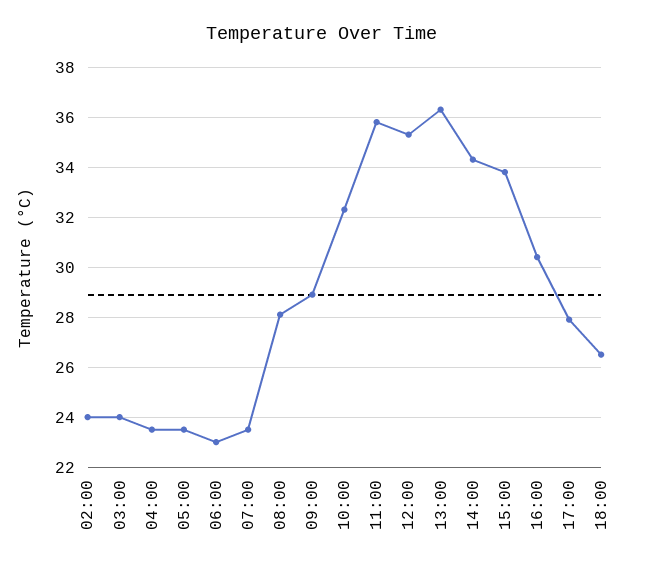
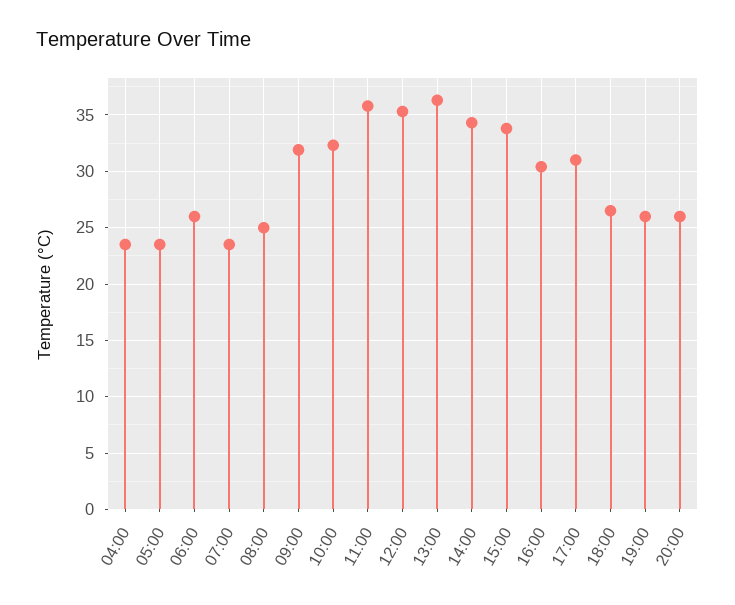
02:00: 24 -> none
03:00: 24 -> none
06:00: 23 -> 26
08:00: 28 -> 25
09:00: 29 -> 32
17:00: 28 -> 31
19:00: none -> 26
20:00: none -> 26

